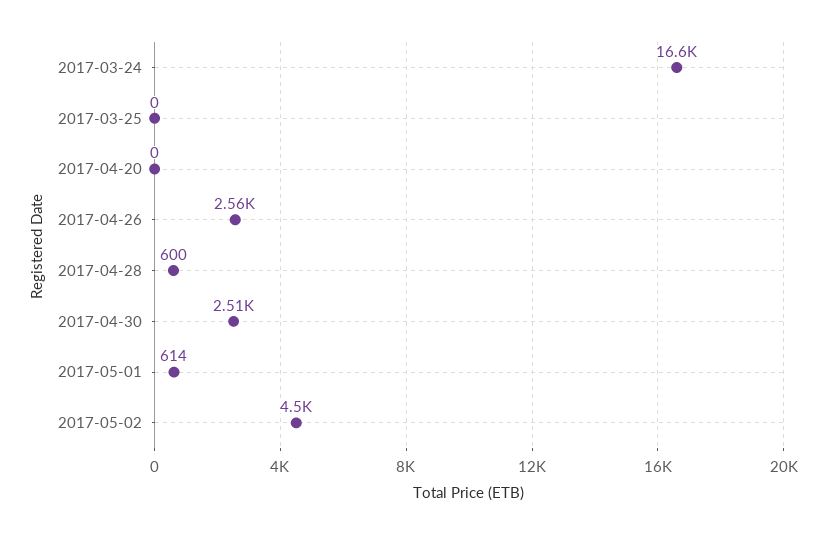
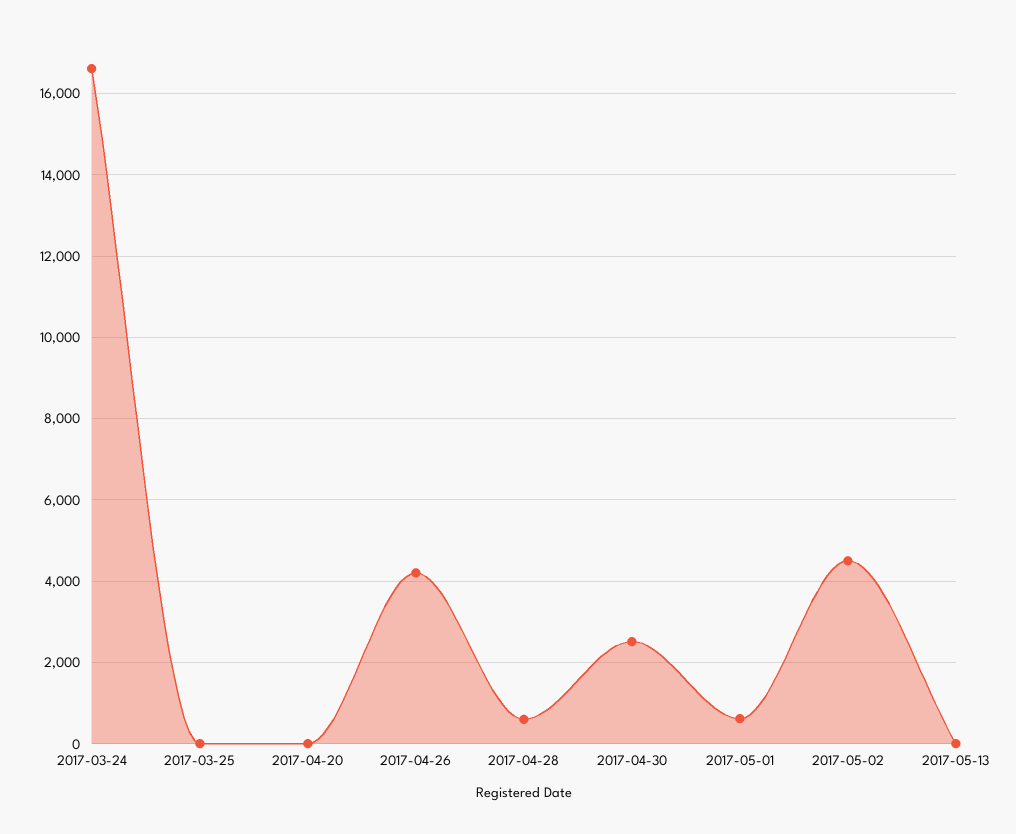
2017-04-26: 2560 -> 4200
2017-05-13: none -> 0

